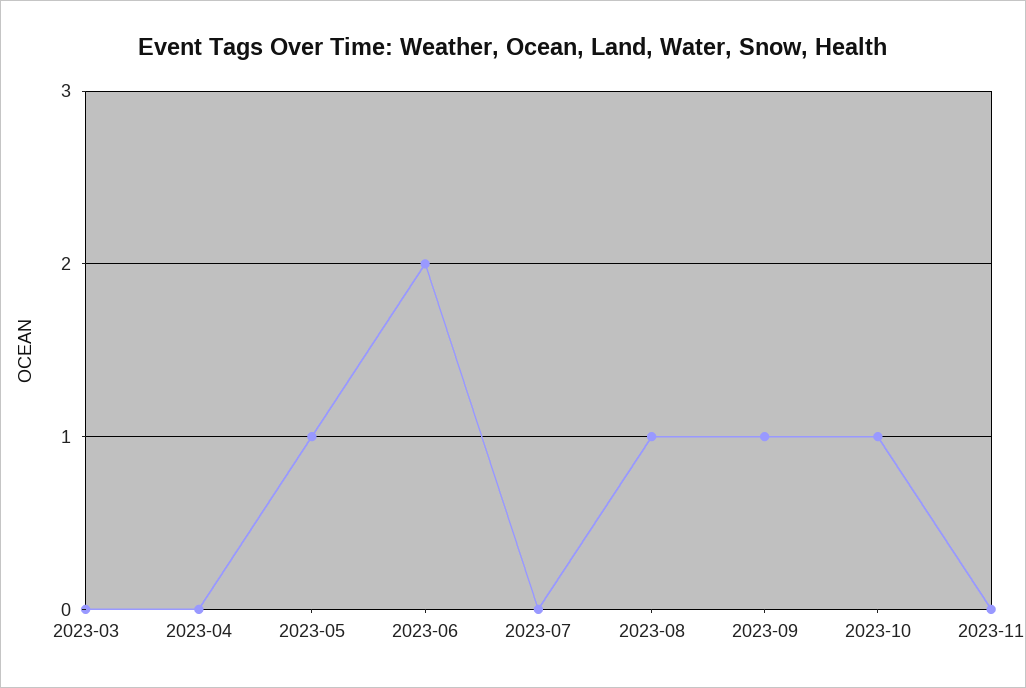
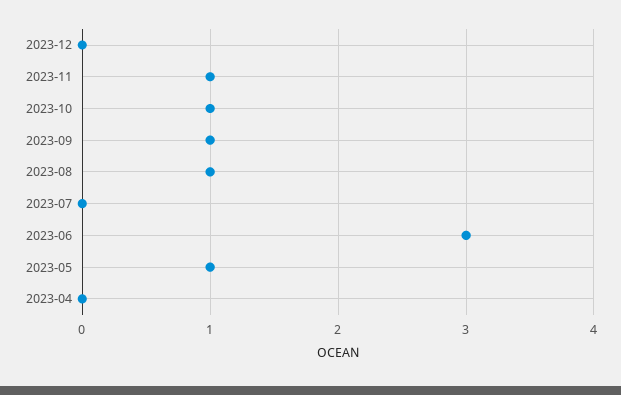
2023-03: 0 -> none
2023-06: 2 -> 3
2023-11: 0 -> 1
2023-12: none -> 0

